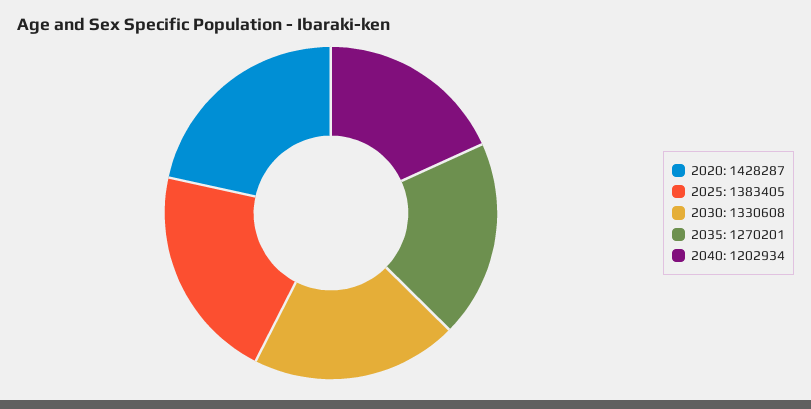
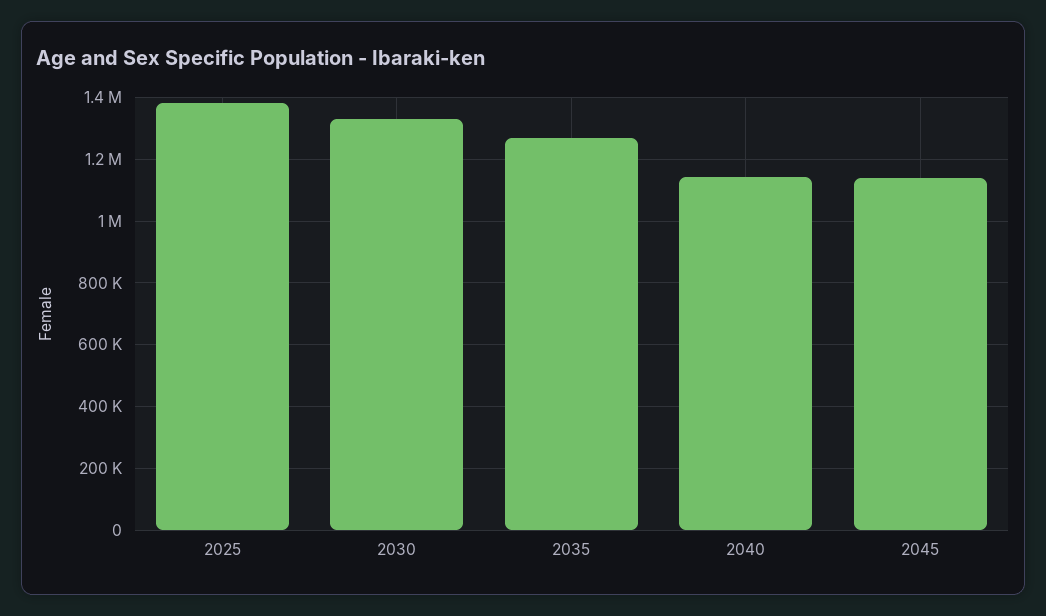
2020: 1428287 -> none
2040: 1202934 -> 1140000
2045: none -> 1140000

